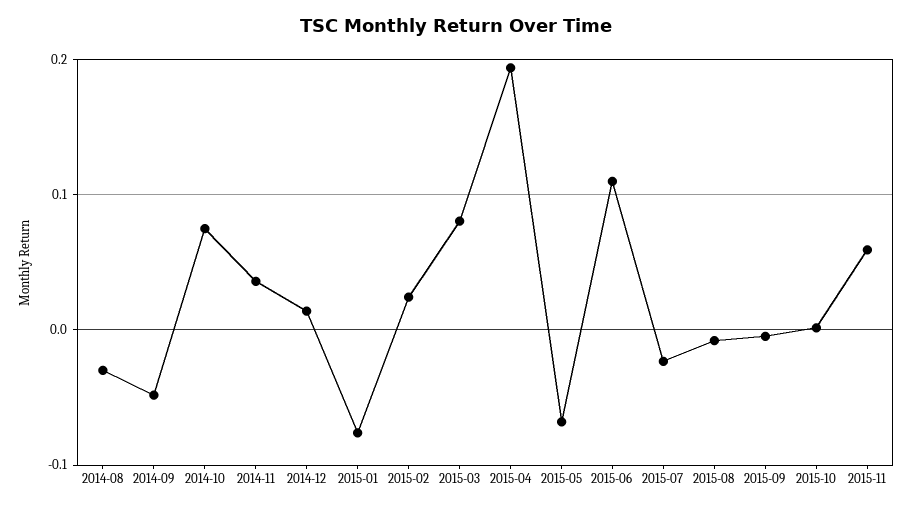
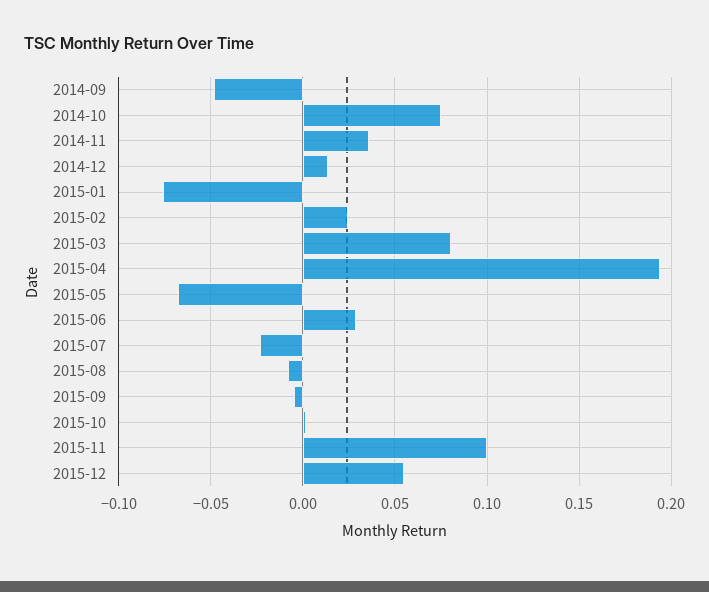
2014-08: -0.03 -> none
2015-06: 0.11 -> 0.03
2015-11: 0.06 -> 0.1
2015-12: none -> 0.055

